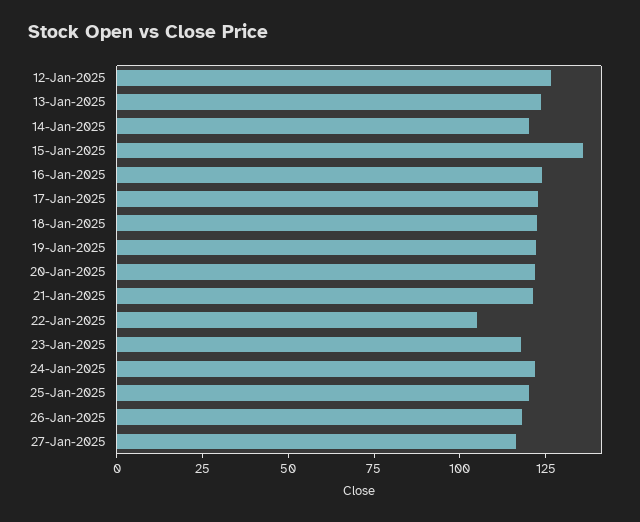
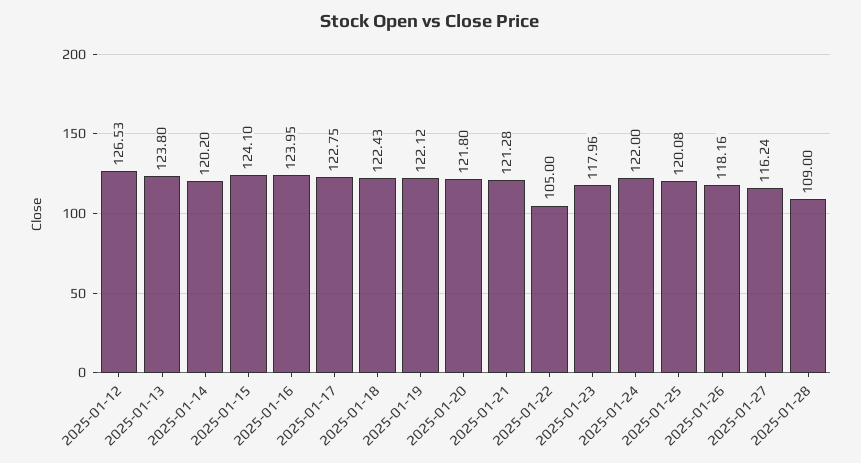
15-Jan-2025: 135 -> 124.1
2025-01-28: none -> 109

